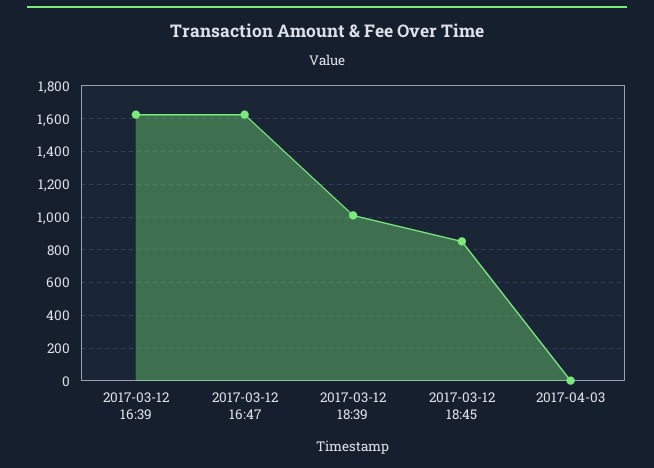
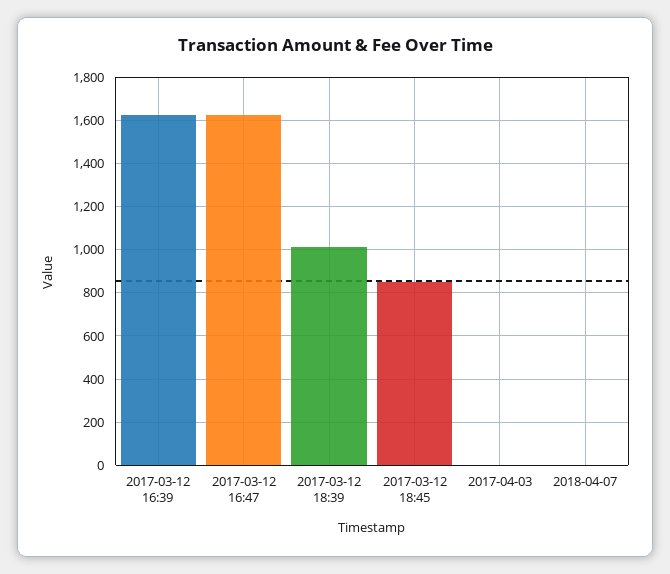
2018-04-07: none -> 0

